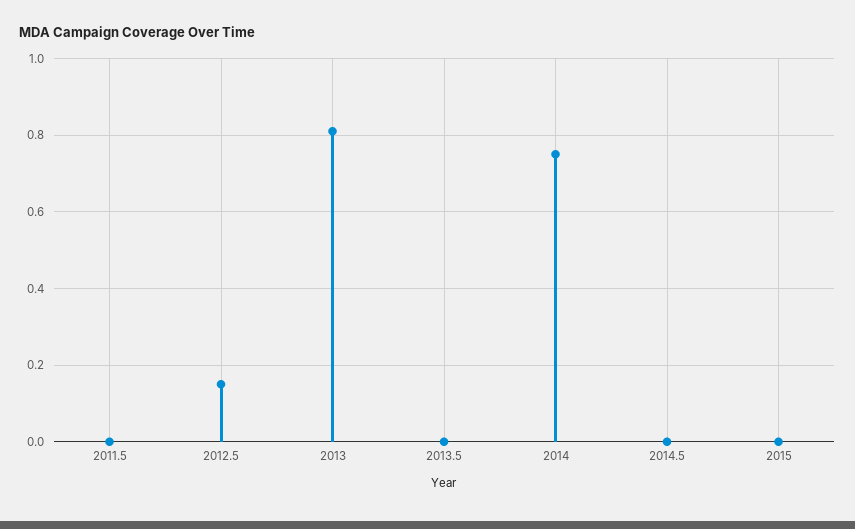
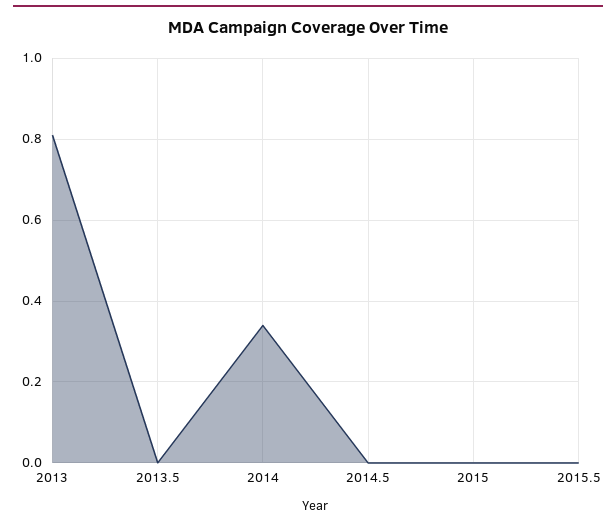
2011.5: 0 -> none
2012.5: 0.15 -> none
2014: 0.75 -> 0.35
2015.5: none -> 0

